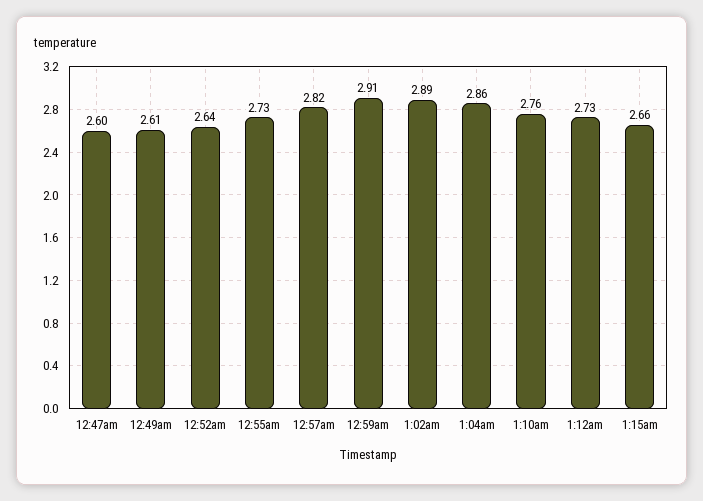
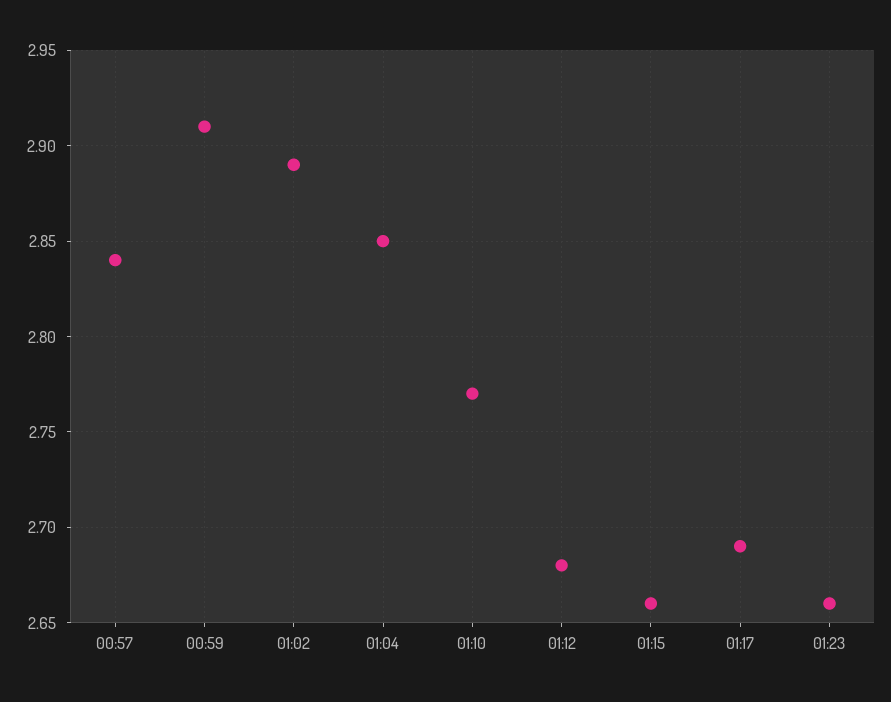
12:47am: 2.6 -> none
12:49am: 2.61 -> none
12:52am: 2.64 -> none
12:55am: 2.73 -> none
12:57am: 2.82 -> 2.84
1:04am: 2.86 -> 2.85
1:10am: 2.76 -> 2.77
1:12am: 2.73 -> 2.68
01:17: none -> 2.69
01:23: none -> 2.66

